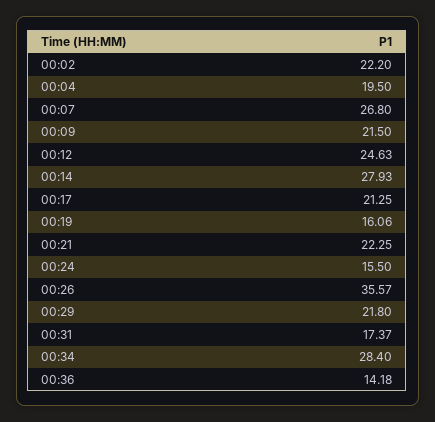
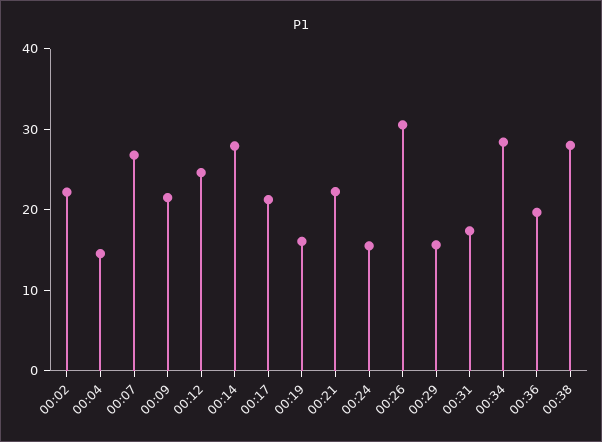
00:04: 19.5 -> 14
00:26: 35.57 -> 30
00:29: 21.8 -> 16
00:36: 14.18 -> 20
00:38: none -> 28

